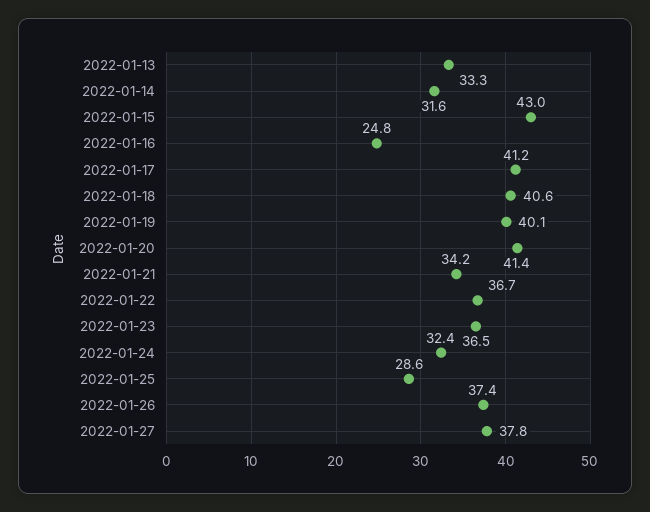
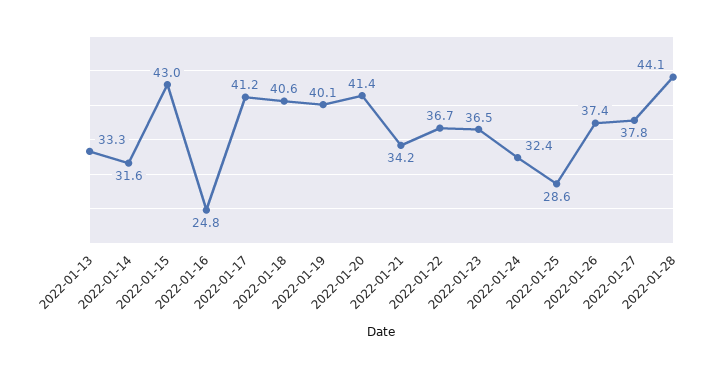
2022-01-28: none -> 44.1

